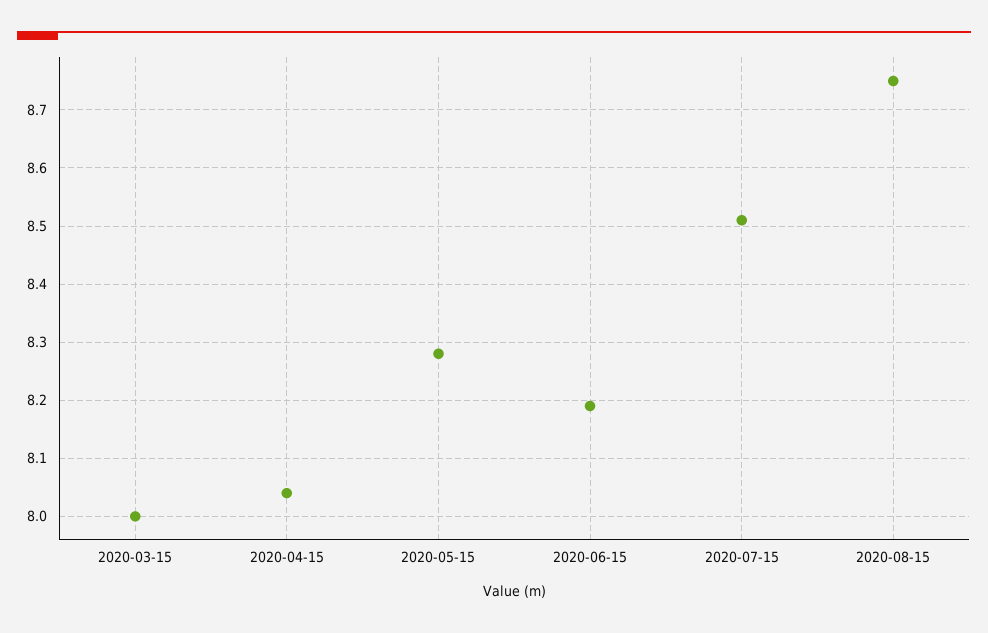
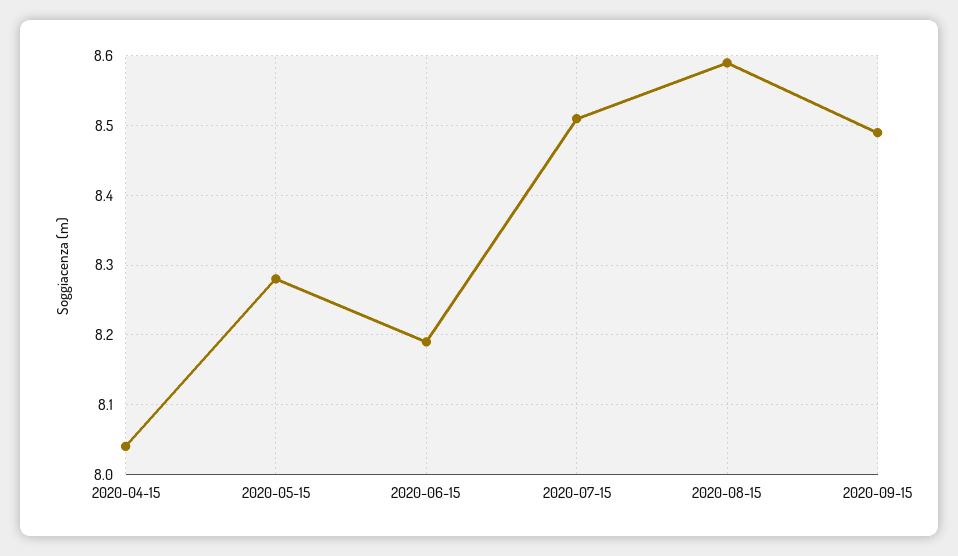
2020-03-15: 8 -> none
2020-08-15: 8.75 -> 8.59
2020-09-15: none -> 8.49

